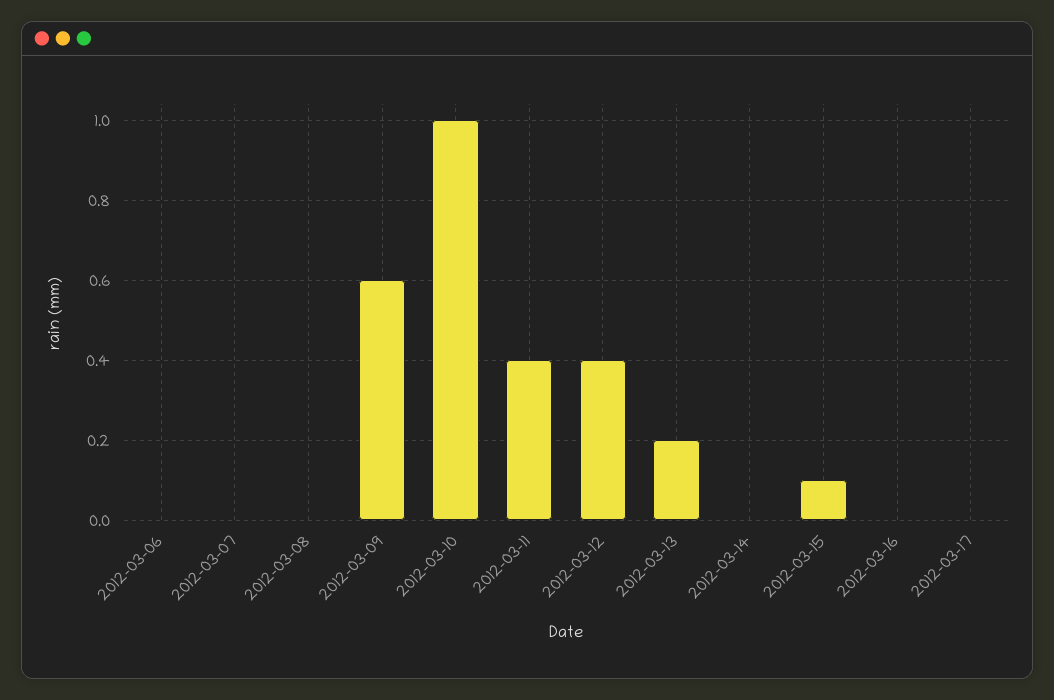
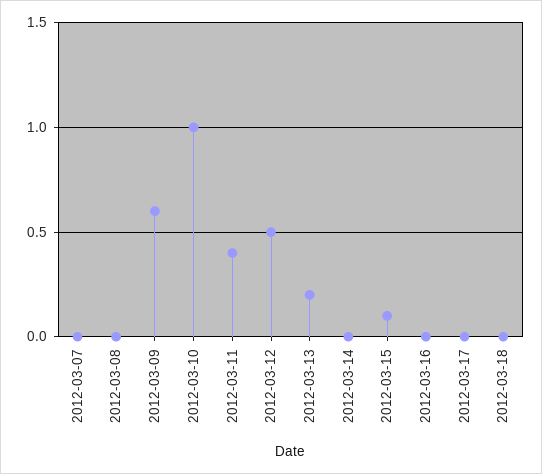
2012-03-06: 0 -> none
2012-03-12: 0.4 -> 0.5
2012-03-18: none -> 0

